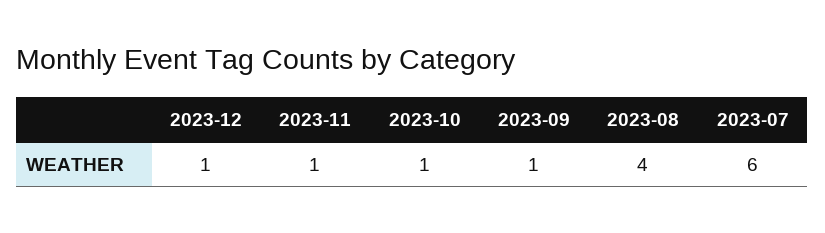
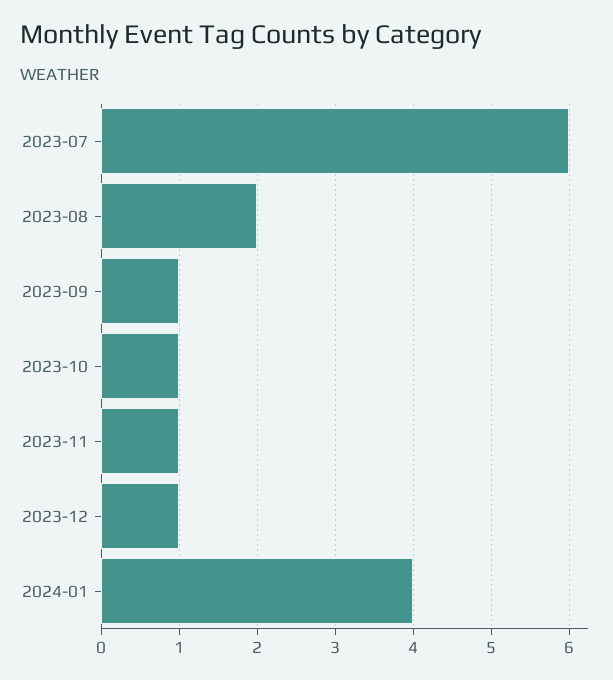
2023-08: 4 -> 2
2024-01: none -> 4

